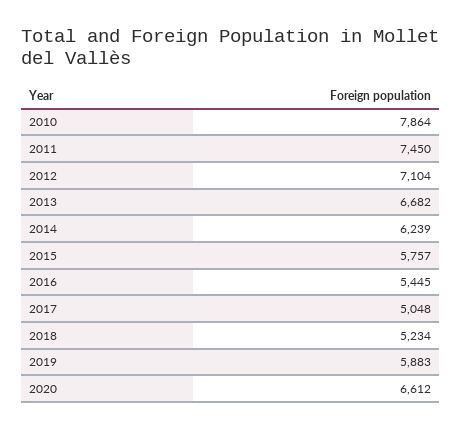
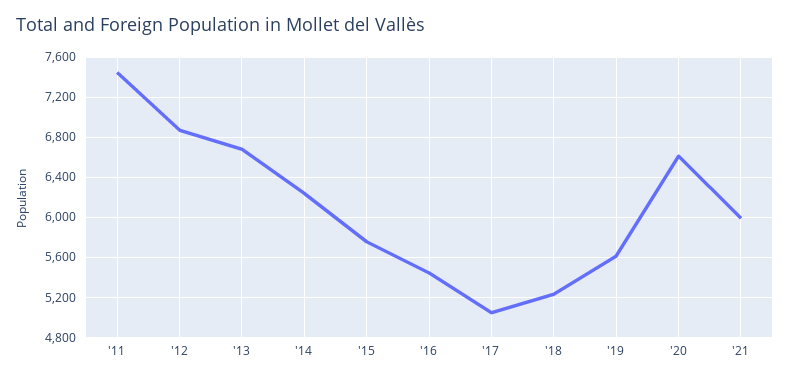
2010: 7864 -> none
2012: 7104 -> 6900
2019: 5883 -> 5600
'21: none -> 6000

